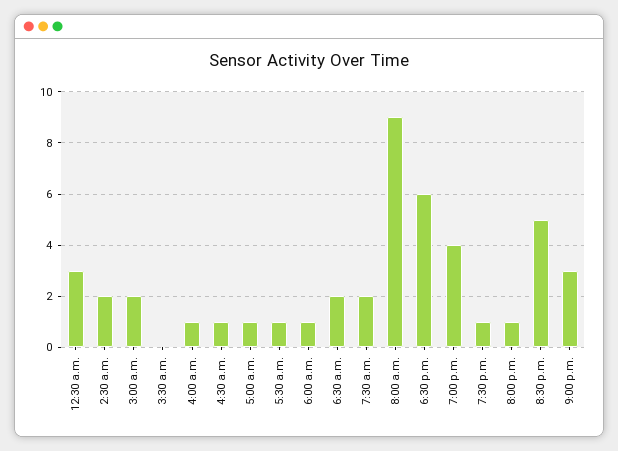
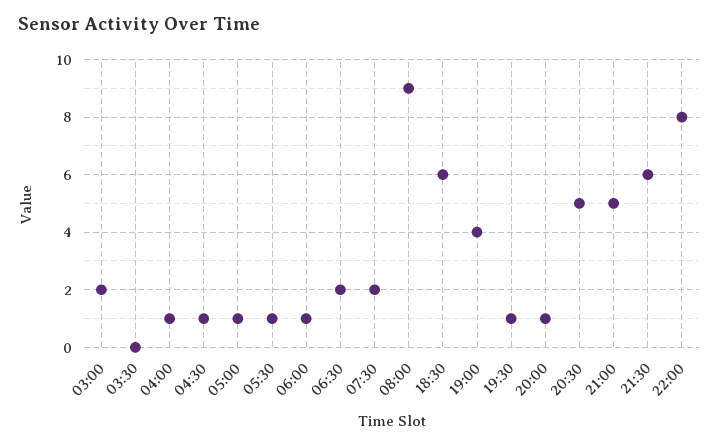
12:30 a.m.: 3 -> none
2:30 a.m.: 2 -> none
9:00 p.m.: 3 -> 5
21:30: none -> 6
22:00: none -> 8

